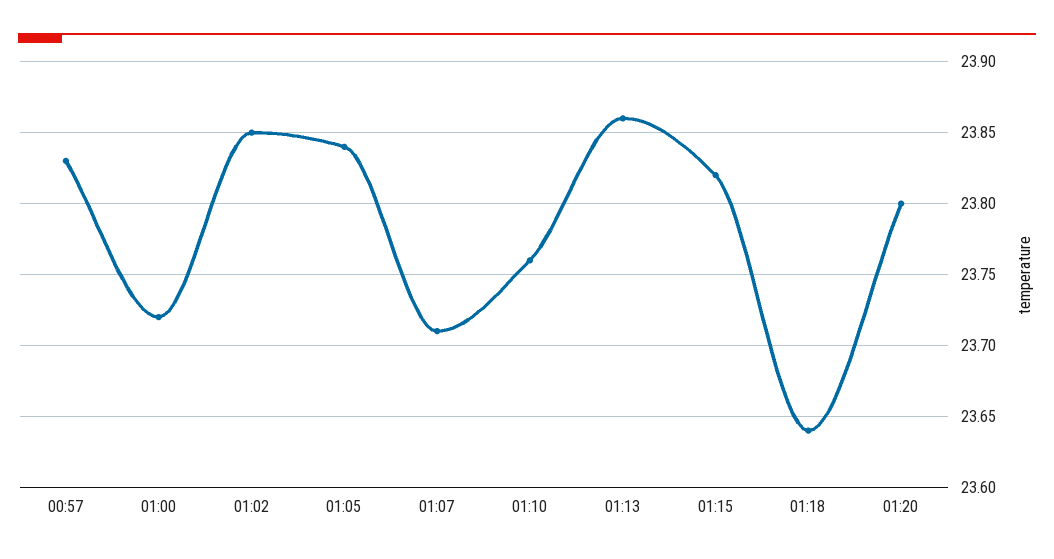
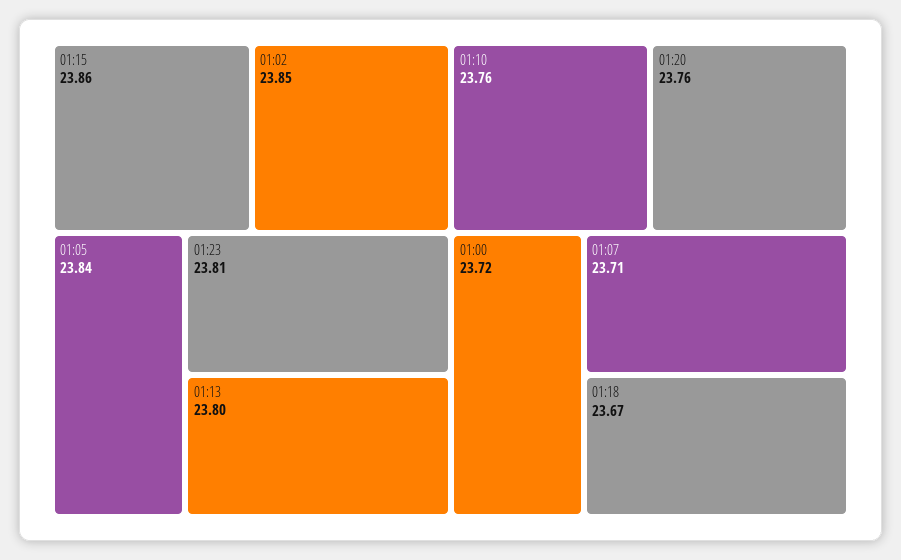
00:57: 23.83 -> none
01:13: 23.86 -> 23.8
01:15: 23.82 -> 23.86
01:18: 23.64 -> 23.67
01:20: 23.8 -> 23.76
01:23: none -> 23.81

